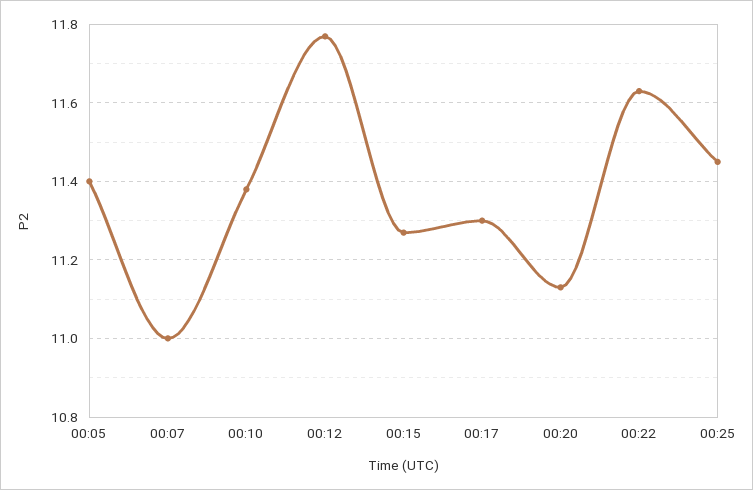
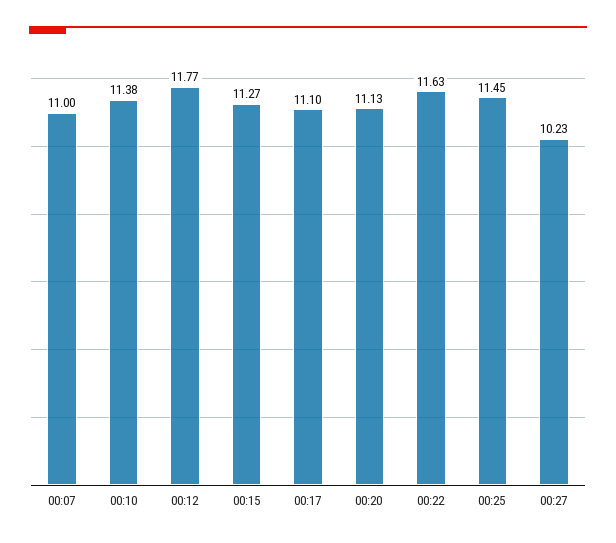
00:05: 11.4 -> none
00:17: 11.3 -> 11.1
00:27: none -> 10.23

